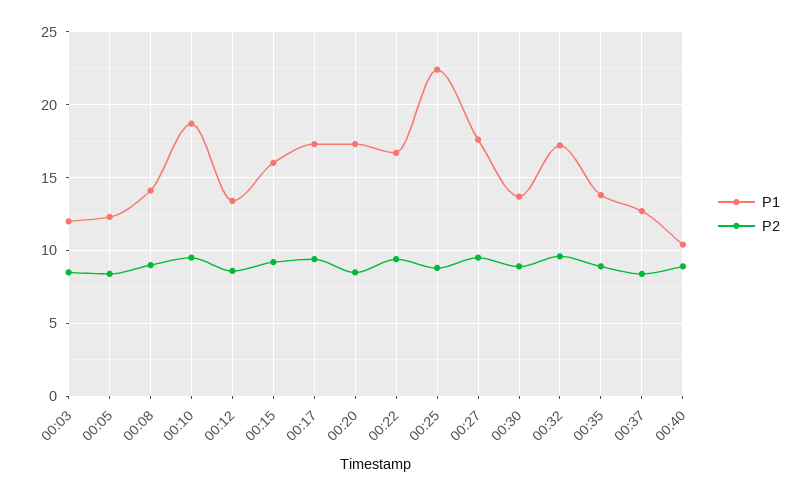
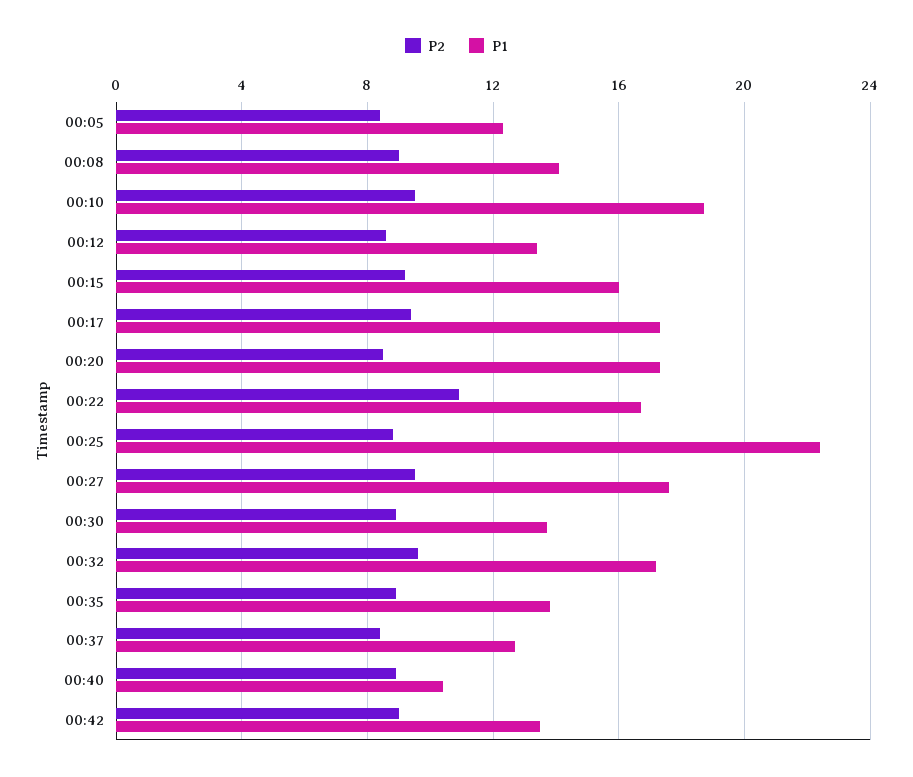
P1, 00:03: 12 -> none
P2, 00:03: 8.5 -> none
P2, 00:22: 9.5 -> 11
P2, 00:42: none -> 9
P1, 00:42: none -> 13.5

